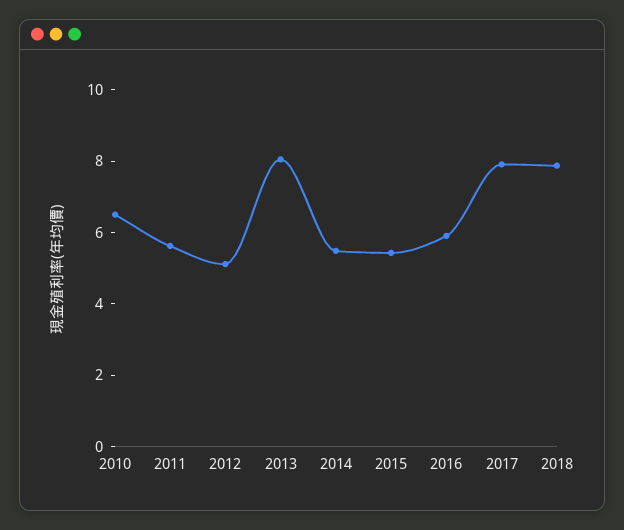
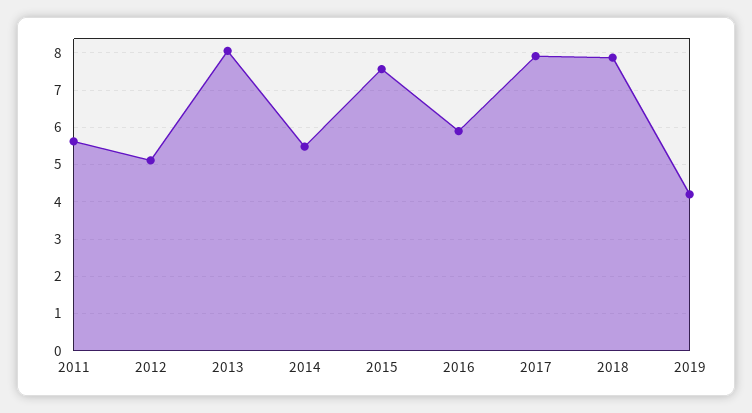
2010: 6.5 -> none
2015: 5.5 -> 7.6
2019: none -> 4.2

